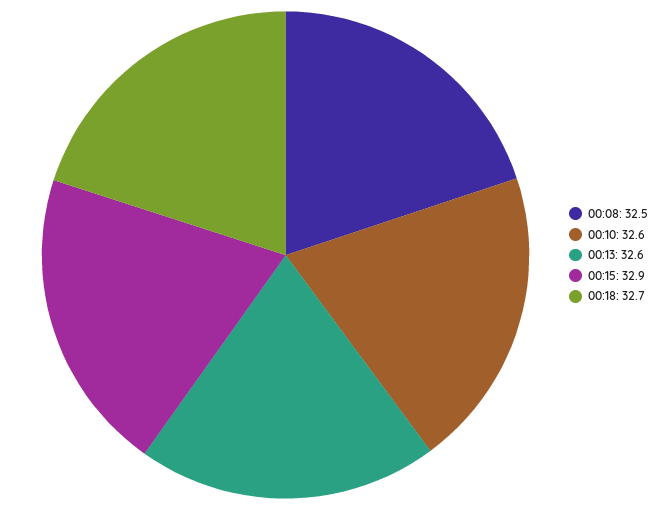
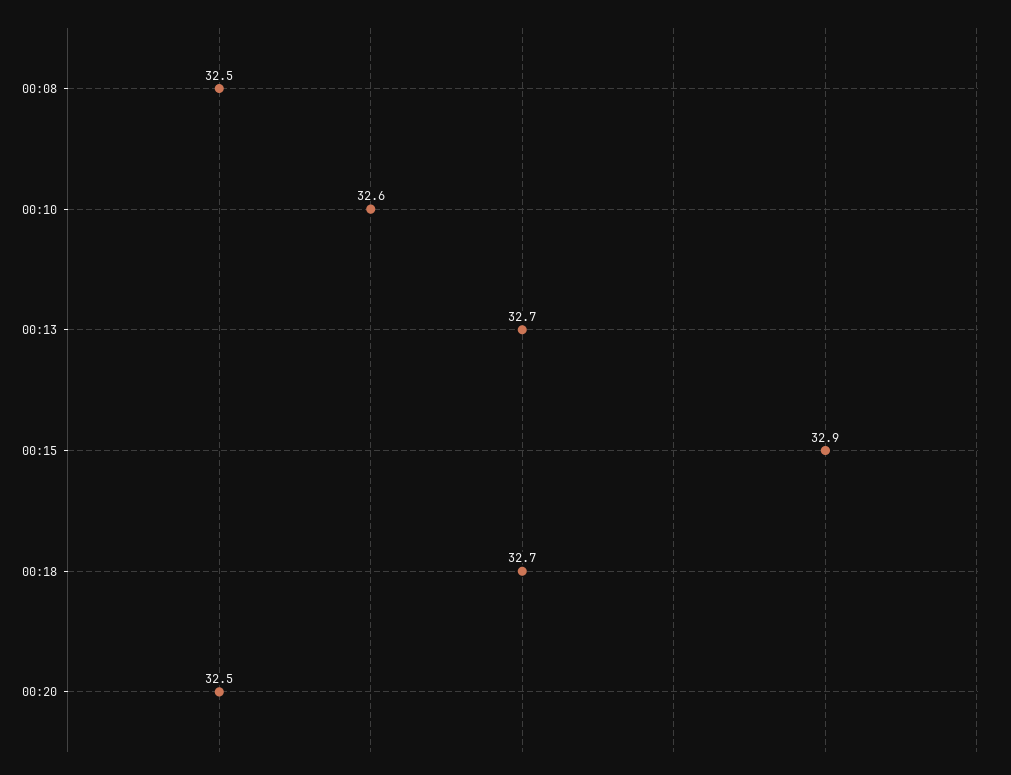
00:13: 32.6 -> 32.7
00:20: none -> 32.5

